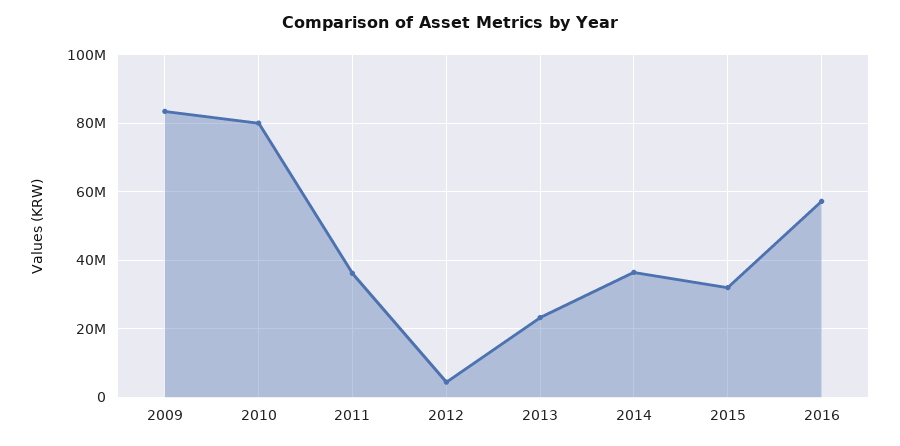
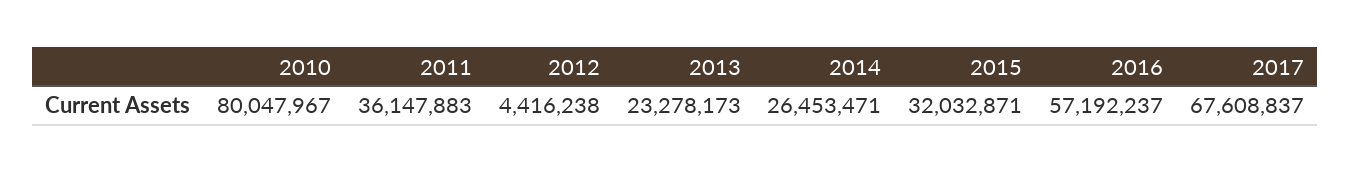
2009: 84000000 -> none
2014: 36000000 -> 26453471
2017: none -> 67608837

